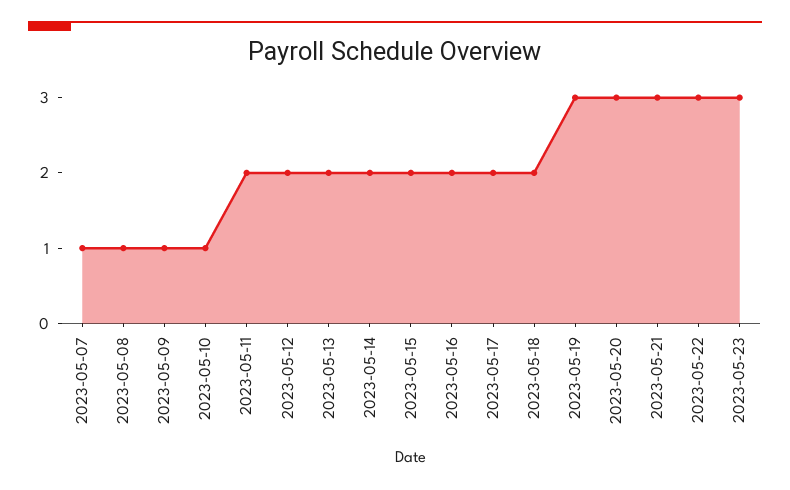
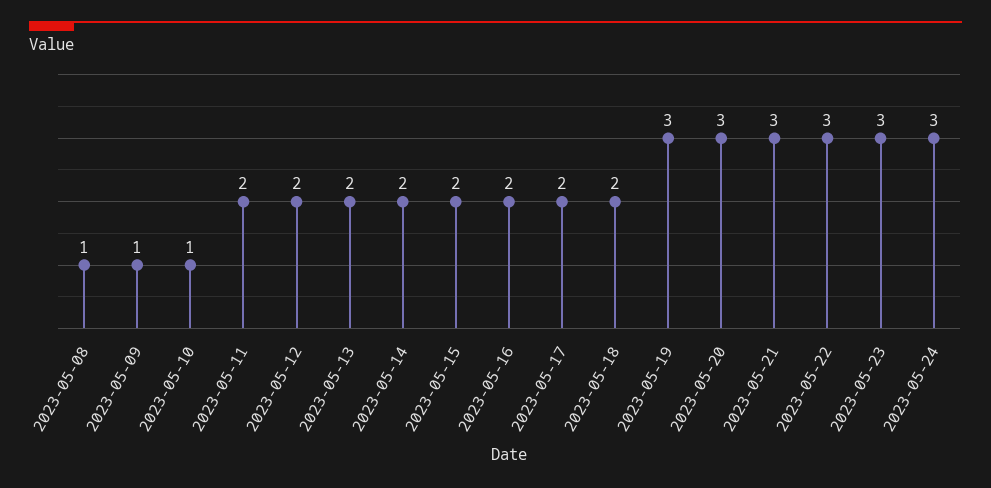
2023-05-07: 1 -> none
2023-05-24: none -> 3

